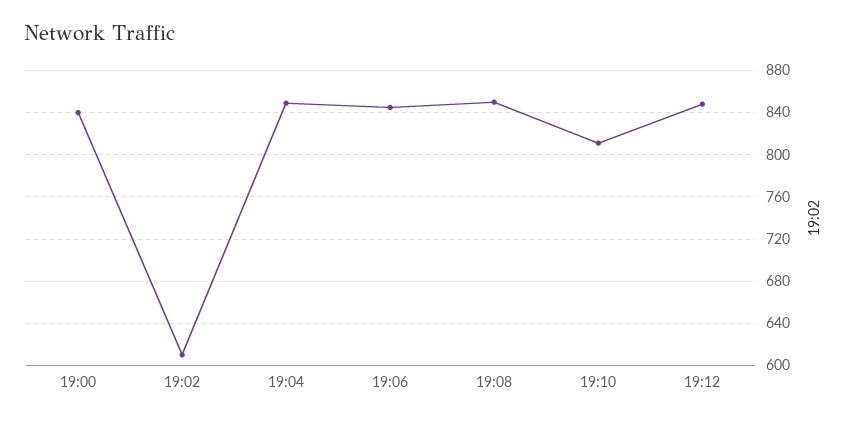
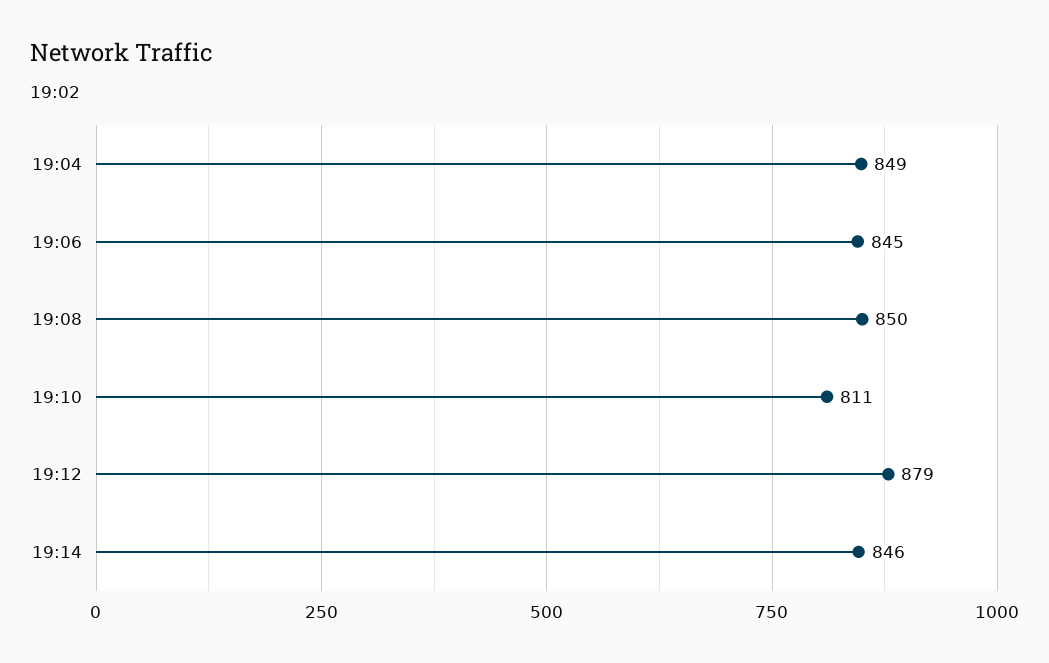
19:00: 840 -> none
19:02: 610 -> none
19:12: 850 -> 879
19:14: none -> 846

